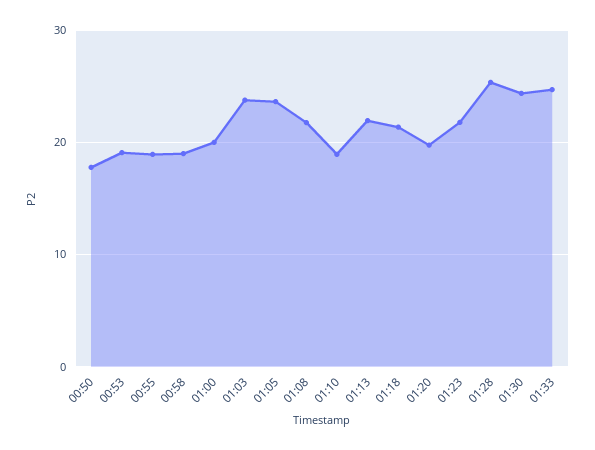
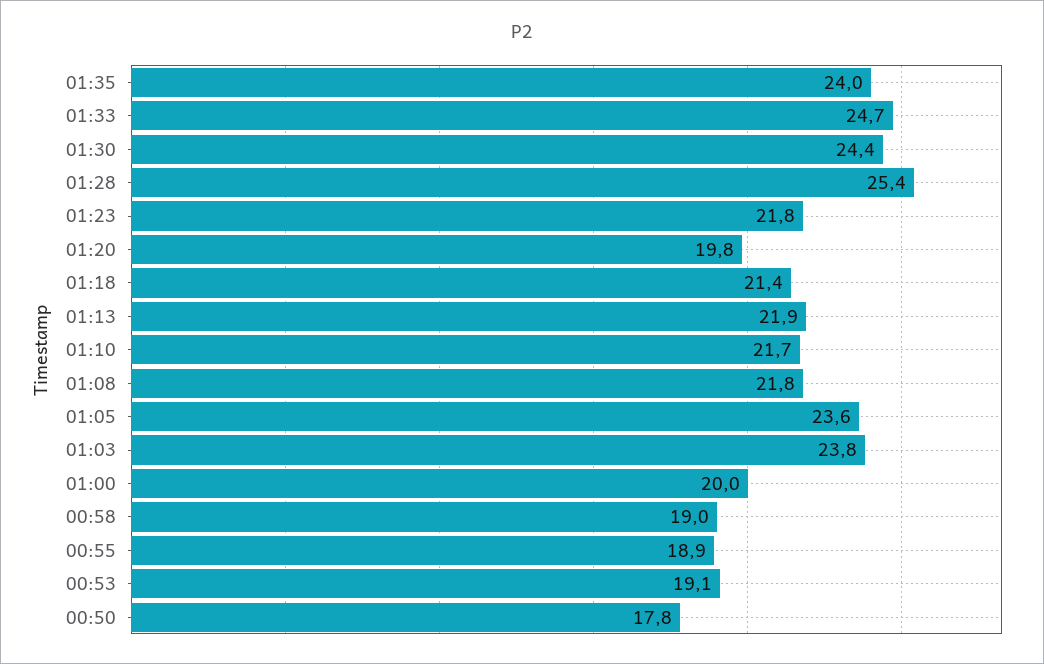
01:10: 19 -> 21.7
01:35: none -> 24

